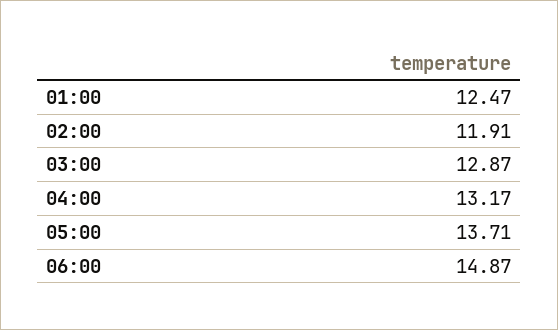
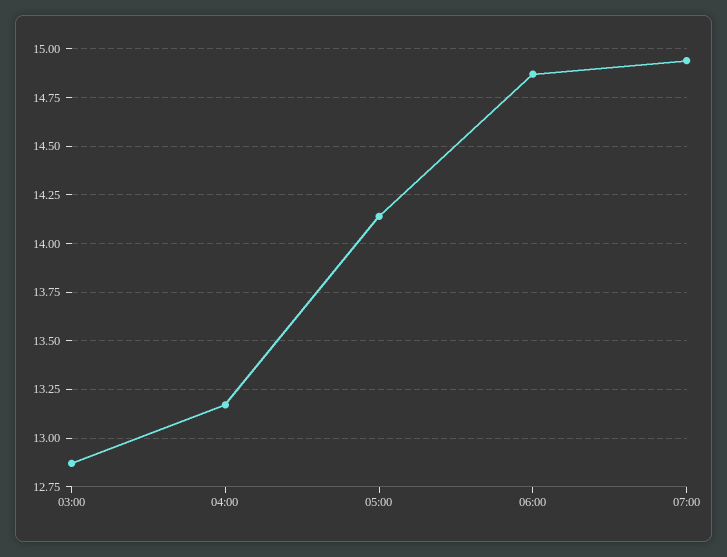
01:00: 12.47 -> none
02:00: 11.91 -> none
05:00: 13.71 -> 14.15
07:00: none -> 14.95

